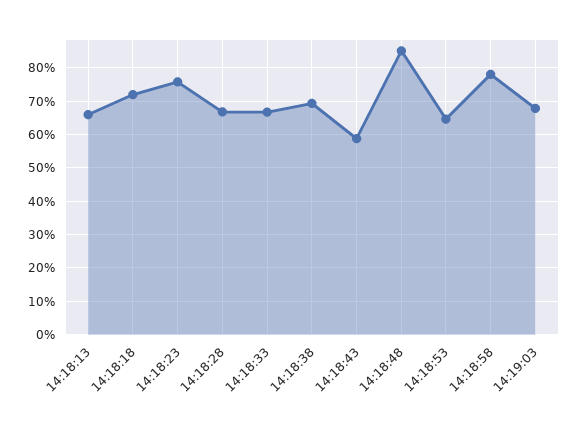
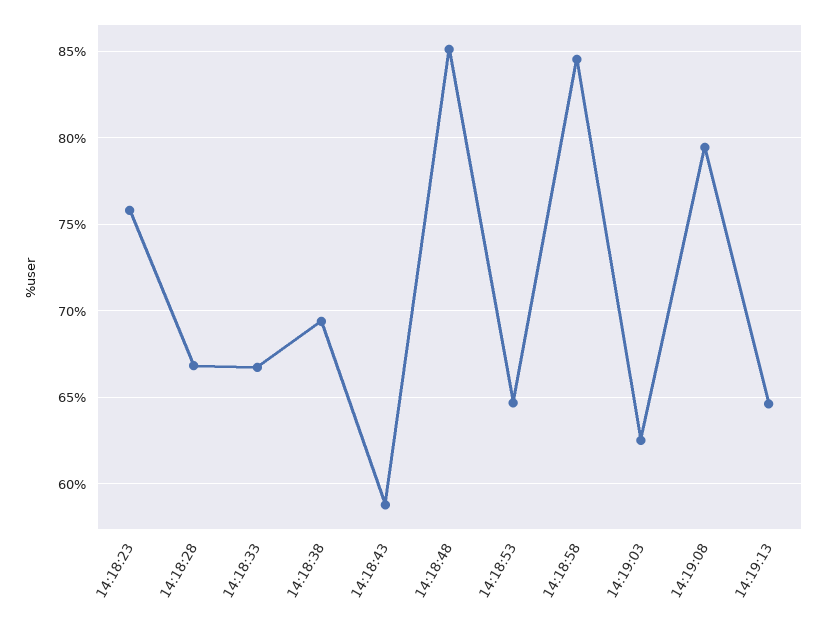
14:18:13: 66 -> none
14:18:18: 72 -> none
14:18:58: 78 -> 84.5
14:19:03: 68 -> 62.5
14:19:08: none -> 79.5
14:19:13: none -> 64.5

